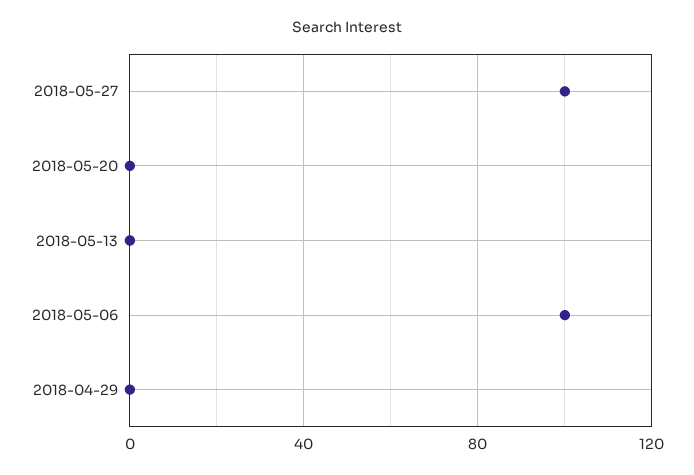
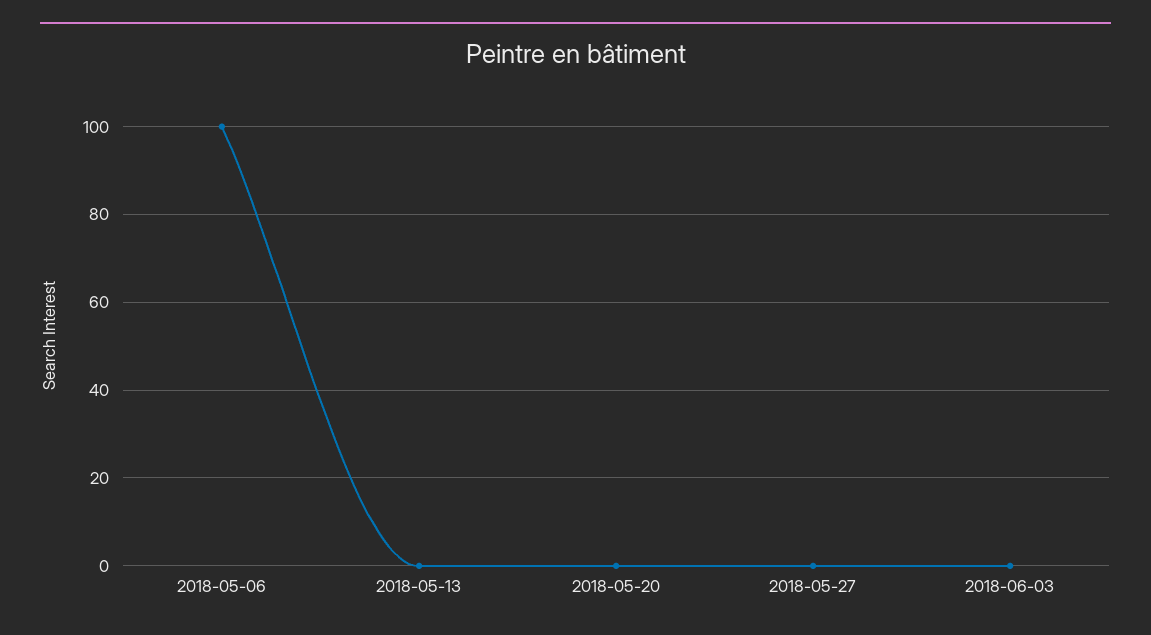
2018-05-27: 100 -> 0
2018-04-29: 0 -> none
2018-06-03: none -> 0

